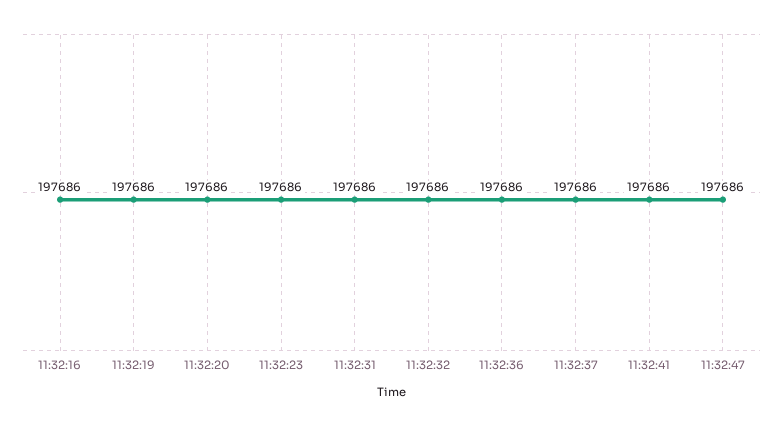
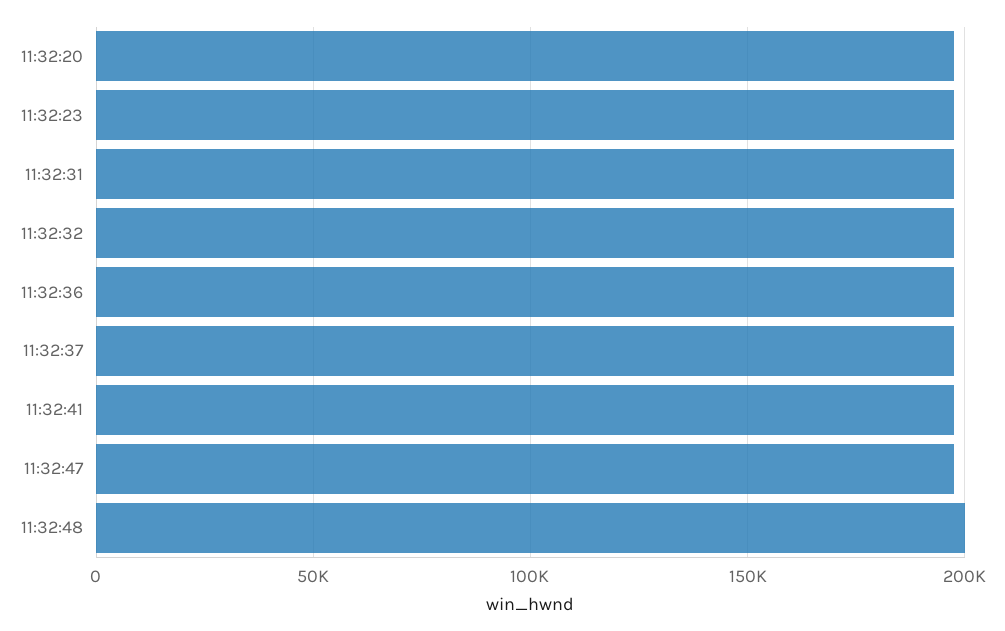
11:32:16: 197686 -> none
11:32:19: 197686 -> none
11:32:48: none -> 200000

